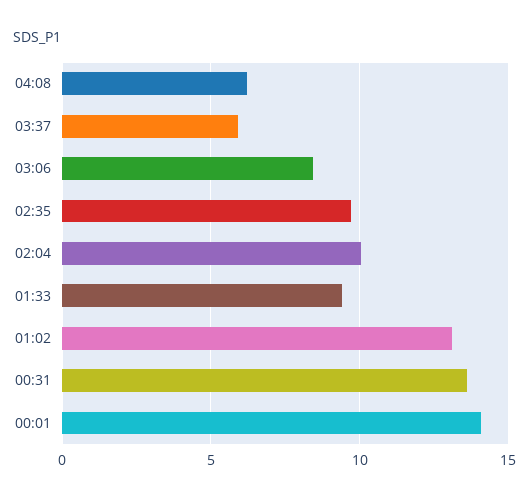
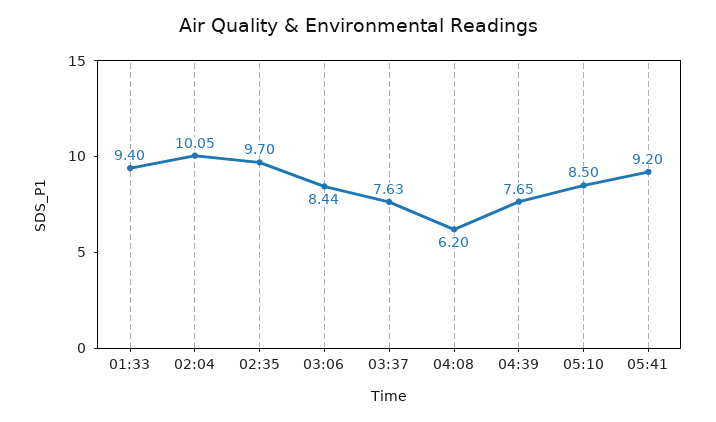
03:37: 6 -> 7.63
01:02: 13 -> none
00:31: 13.5 -> none
00:01: 14 -> none
04:39: none -> 7.65
05:10: none -> 8.5
05:41: none -> 9.2

